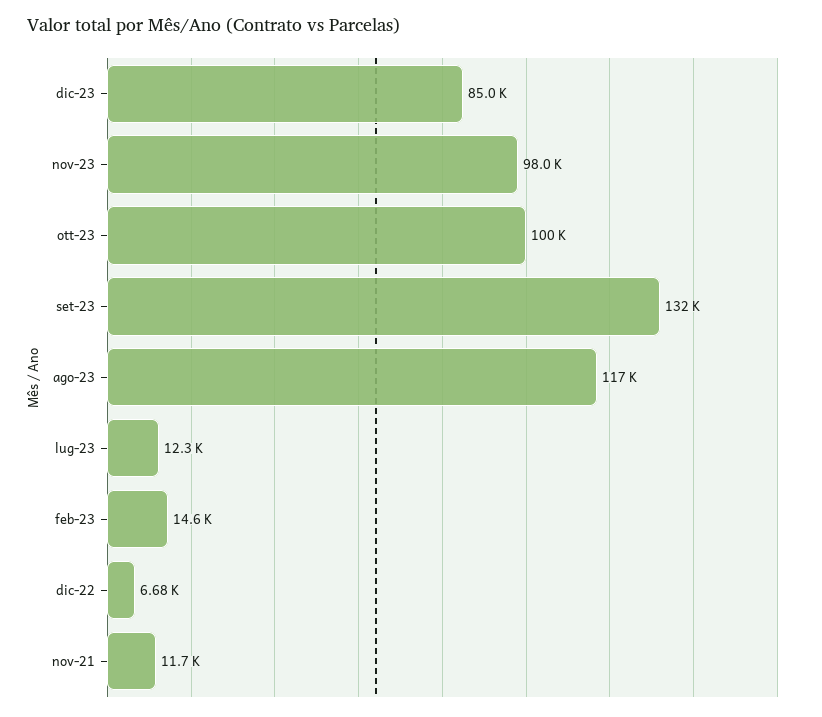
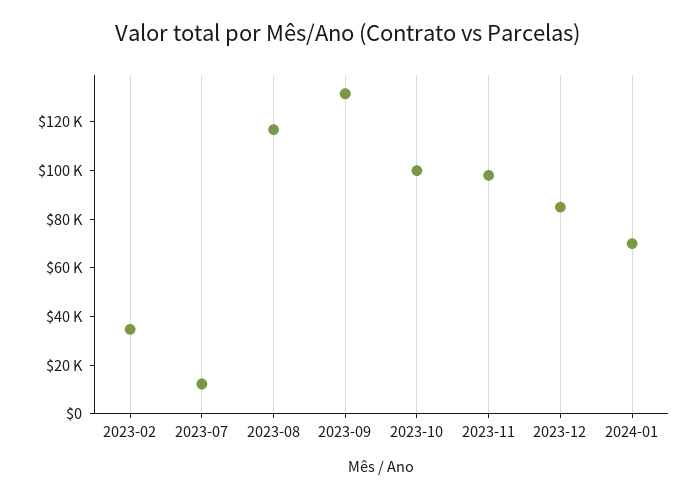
feb-23: 14600 -> 35000
dic-22: 6680 -> none
nov-21: 11700 -> none
2024-01: none -> 70000

